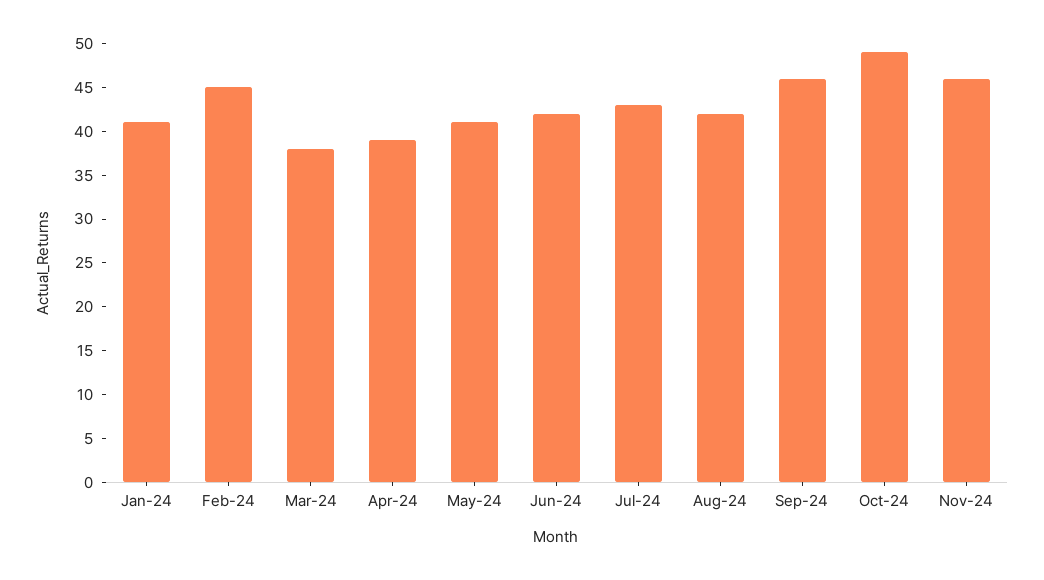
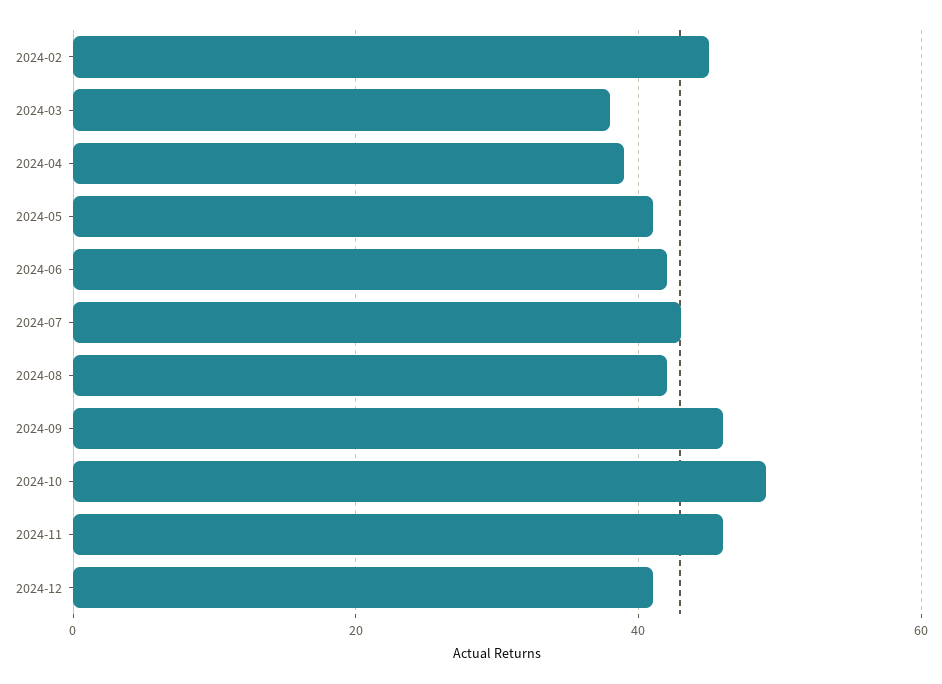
Jan-24: 41 -> none
2024-12: none -> 40

